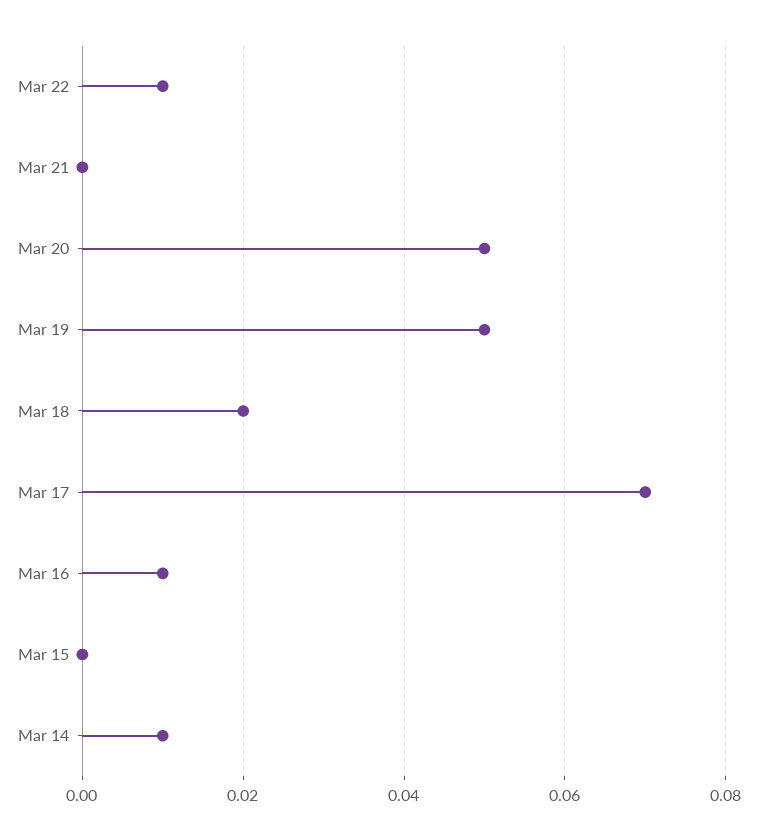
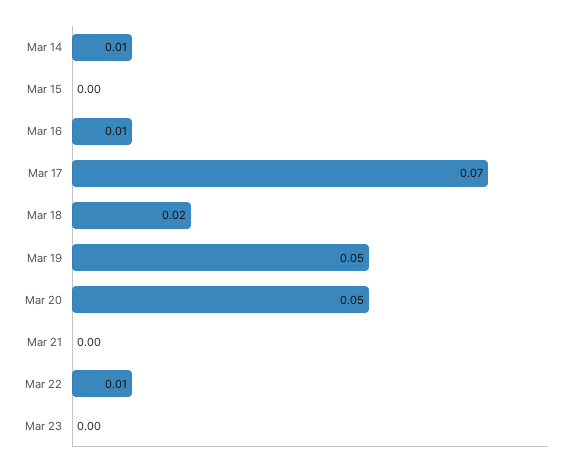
Mar 23: none -> 0

